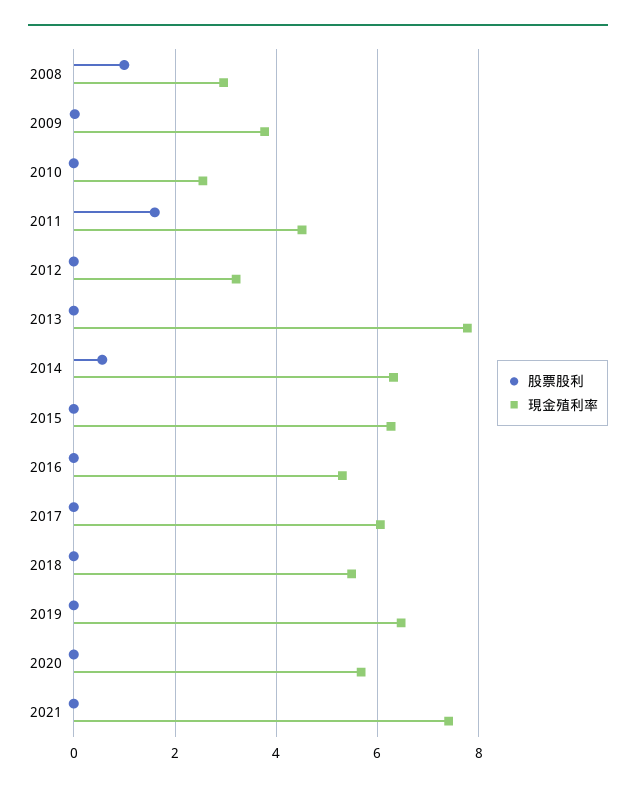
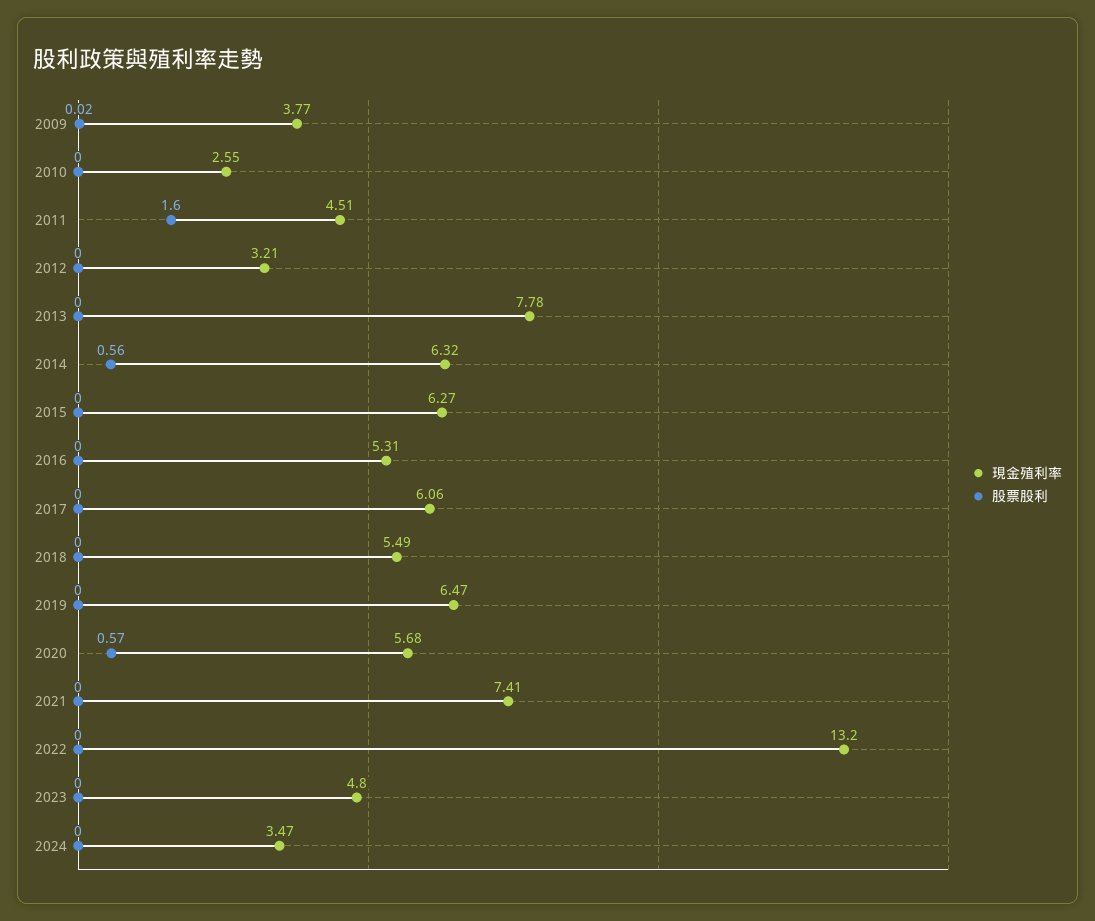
股票股利, 2008: 1 -> none
現金殖利率, 2008: 3 -> none
股票股利, 2020: 0 -> 0.57
現金殖利率, 2022: none -> 13.2
股票股利, 2022: none -> 0
現金殖利率, 2023: none -> 4.8
股票股利, 2023: none -> 0
現金殖利率, 2024: none -> 3.47
股票股利, 2024: none -> 0

